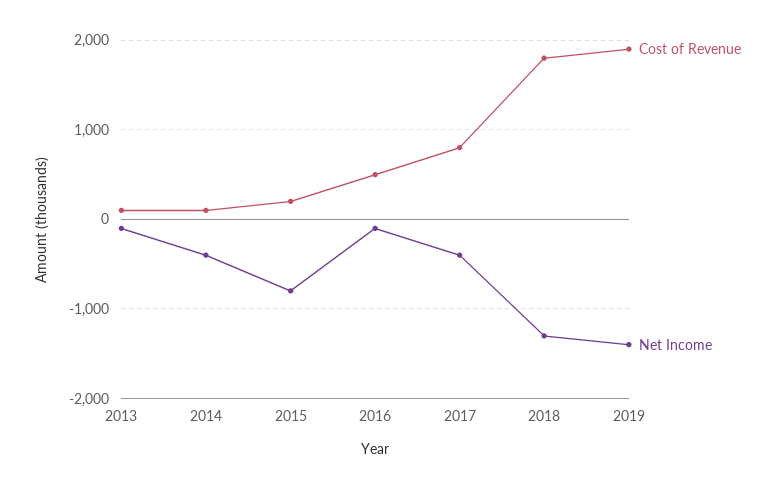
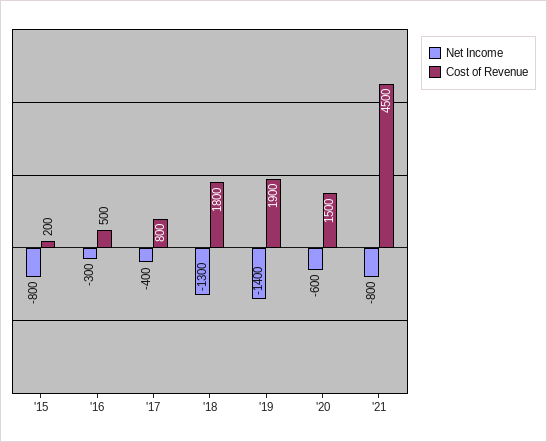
Cost of Revenue, 2013: 100 -> none
Net Income, 2013: -100 -> none
Cost of Revenue, 2014: 100 -> none
Net Income, 2014: -400 -> none
Net Income, 2016: -100 -> -300
Net Income, '20: none -> -600
Cost of Revenue, '20: none -> 1500
Net Income, '21: none -> -800
Cost of Revenue, '21: none -> 4500

